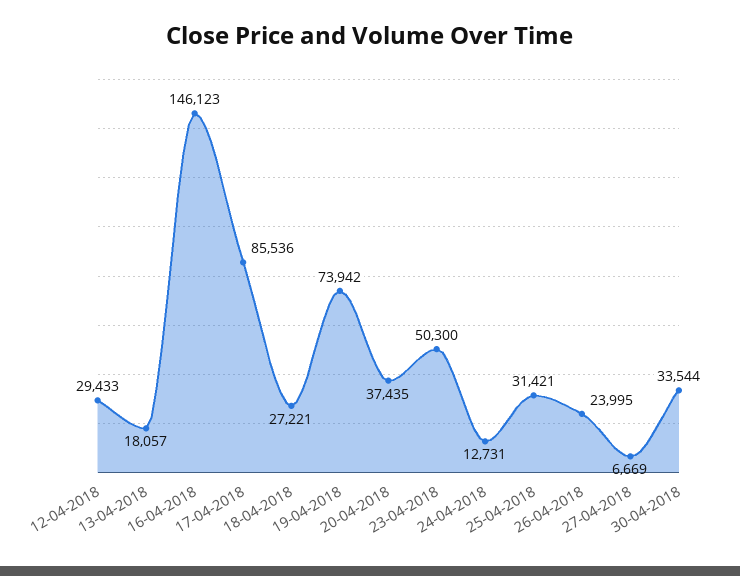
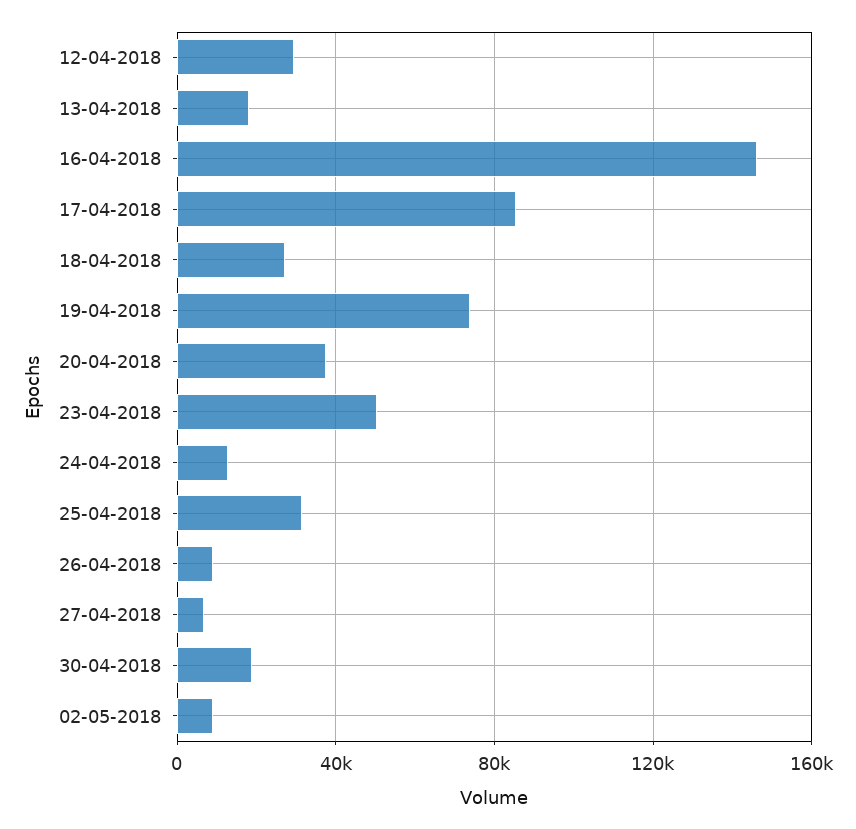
26-04-2018: 23995 -> 10000
30-04-2018: 33544 -> 20000
02-05-2018: none -> 10000

